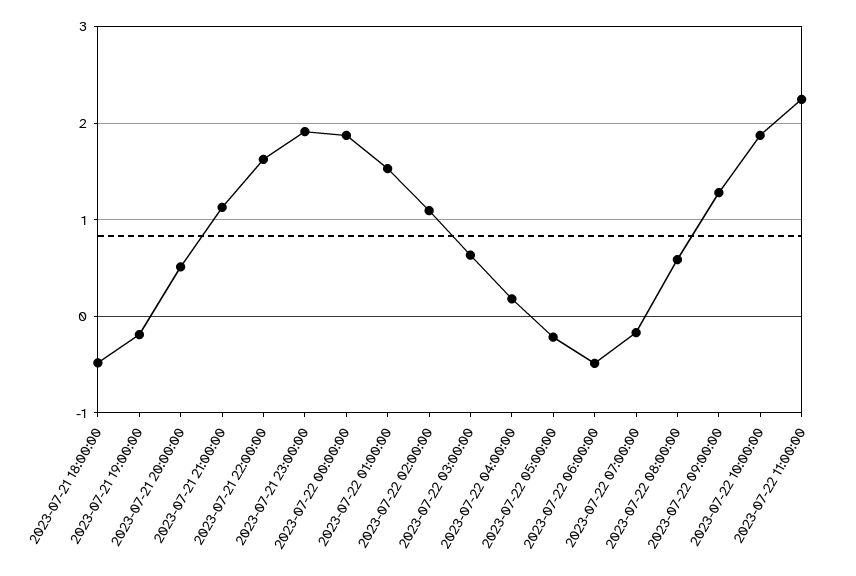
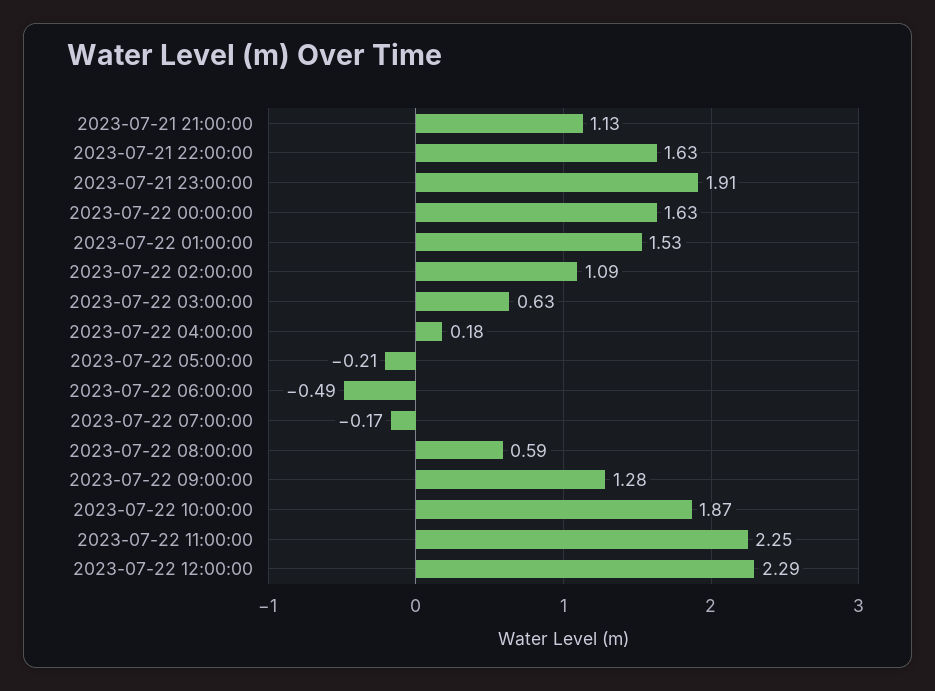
2023-07-21 18:00:00: -0.5 -> none
2023-07-21 19:00:00: -0.2 -> none
2023-07-21 20:00:00: 0.5 -> none
2023-07-22 00:00:00: 1.9 -> 1.63
2023-07-22 12:00:00: none -> 2.29

